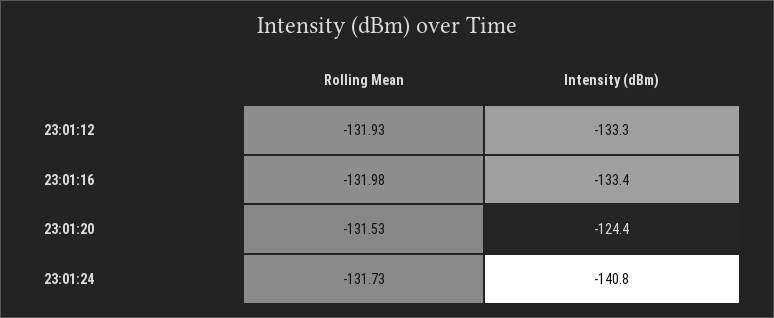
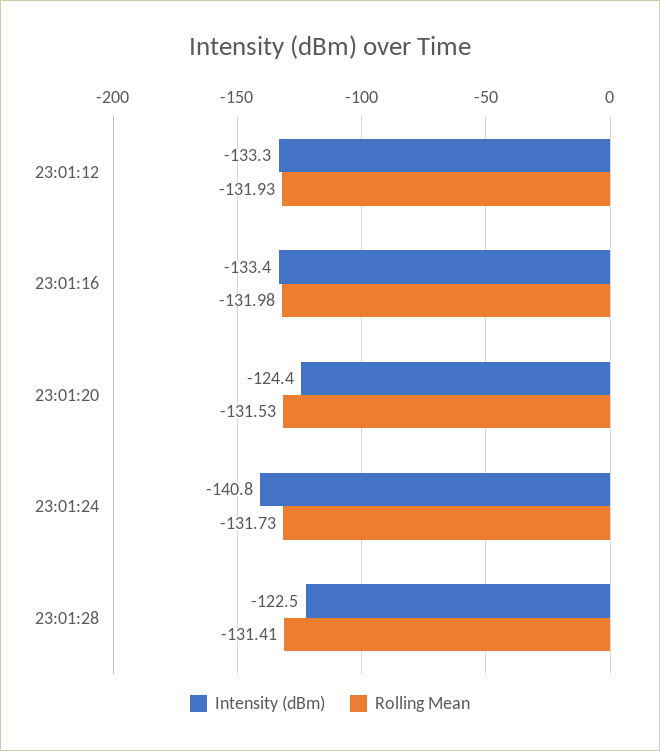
Intensity (dBm), 23:01:28: none -> -122.5
Rolling Mean, 23:01:28: none -> -131.41

